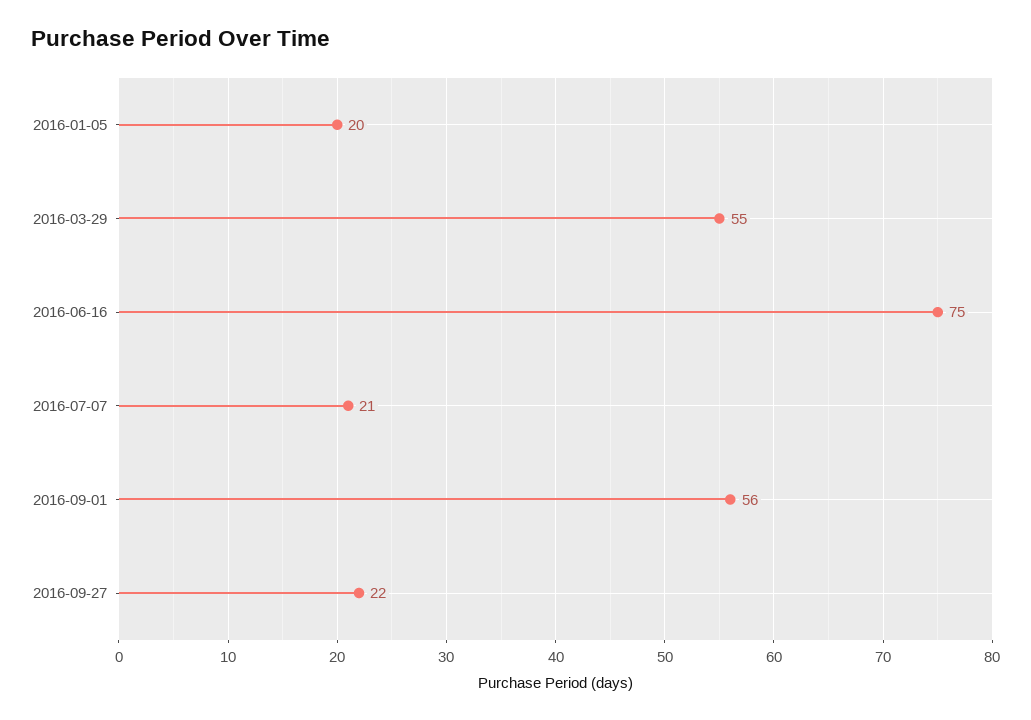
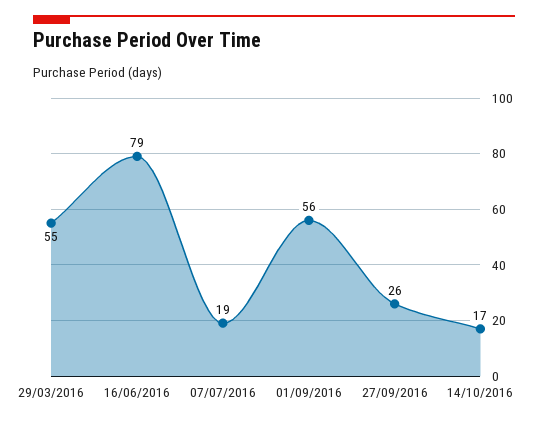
2016-01-05: 20 -> none
2016-06-16: 75 -> 79
2016-07-07: 21 -> 19
2016-09-27: 22 -> 26
14/10/2016: none -> 17

